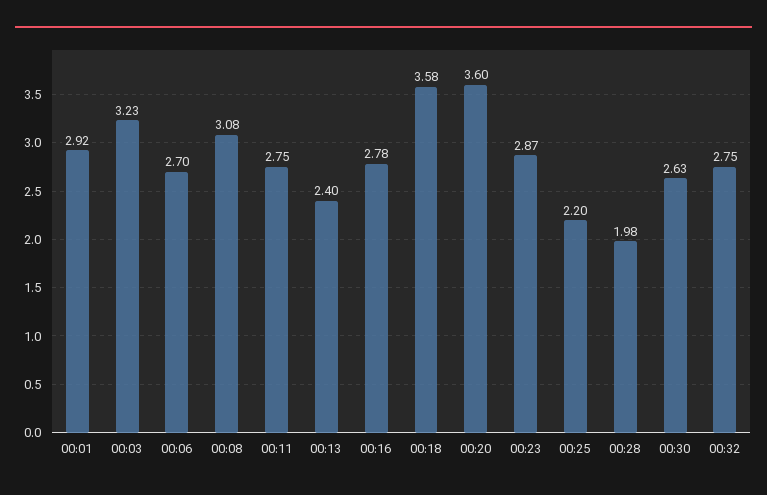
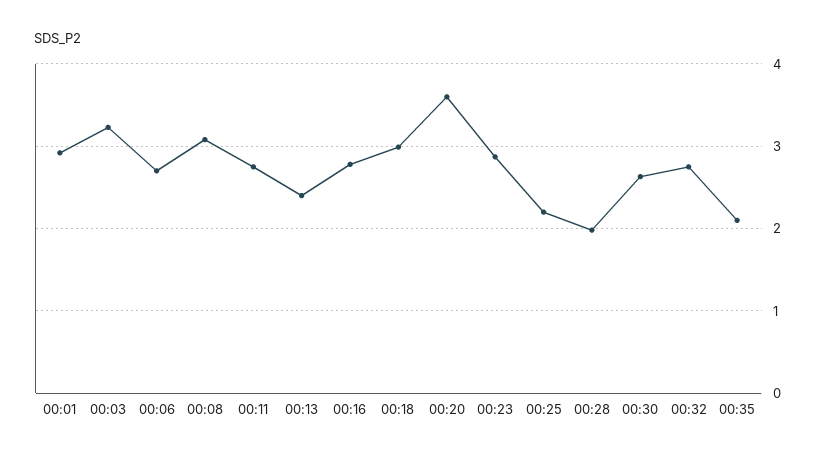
00:18: 3.58 -> 3
00:35: none -> 2.1

